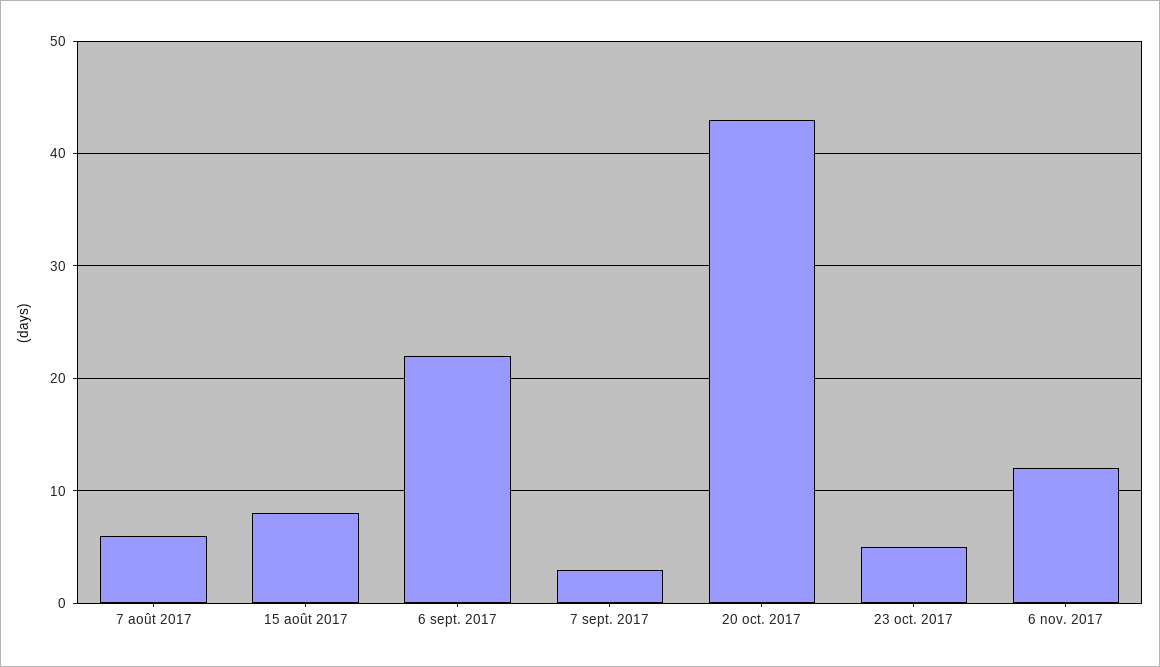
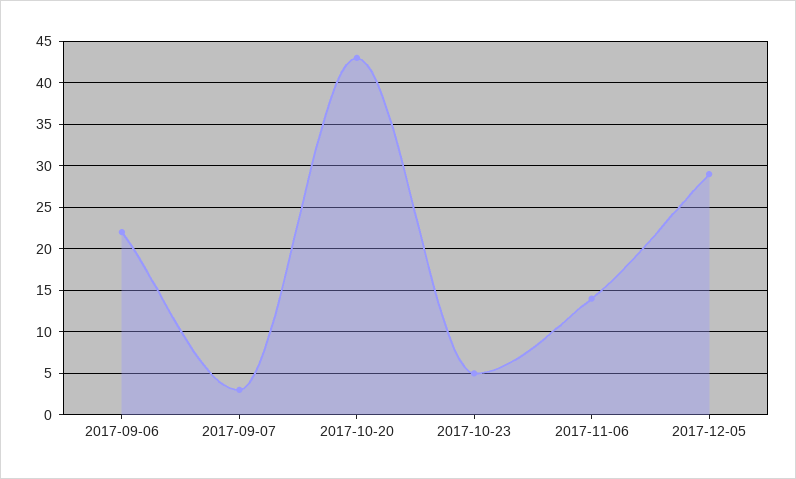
7 août 2017: 6 -> none
15 août 2017: 8 -> none
6 nov. 2017: 12 -> 14
2017-12-05: none -> 29

